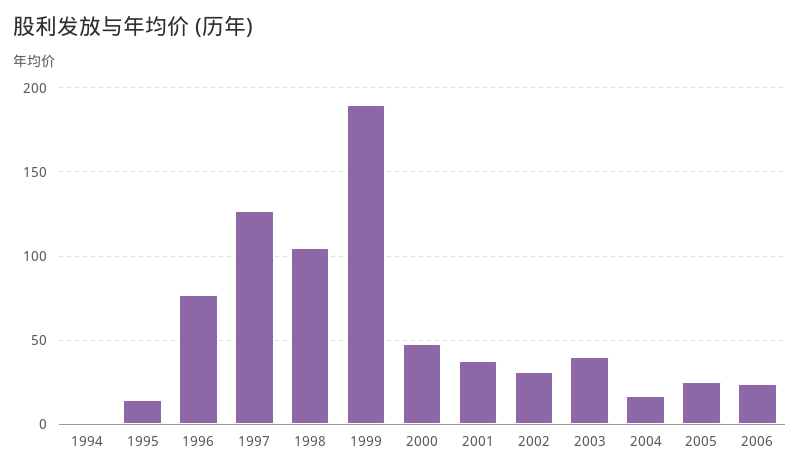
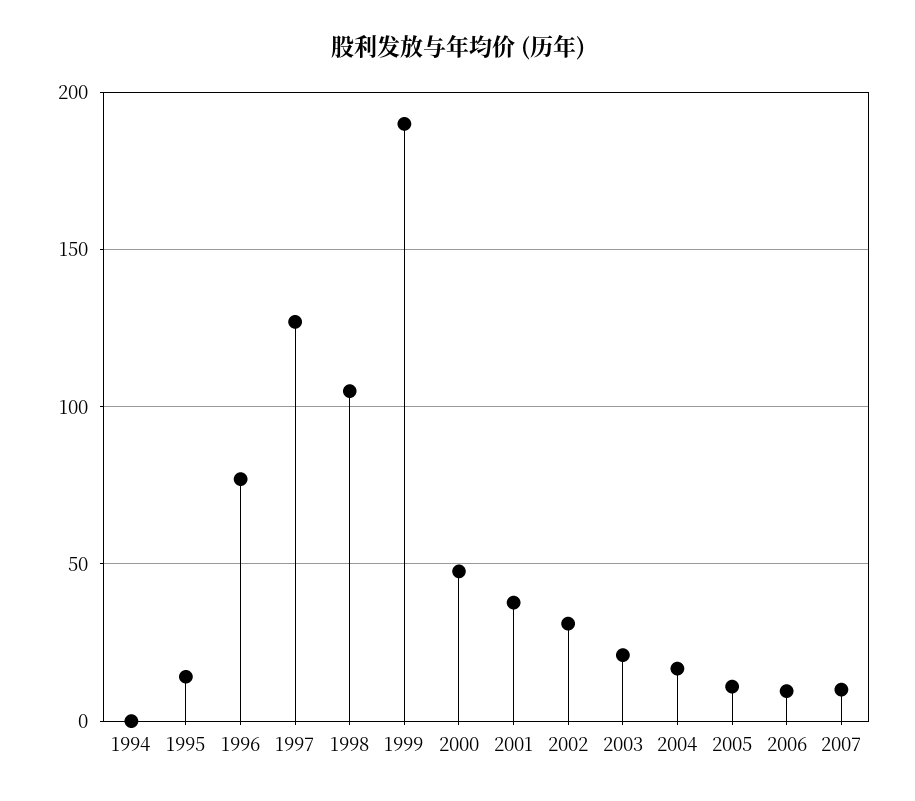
2003: 40 -> 20
2005: 25 -> 10
2006: 25 -> 10
2007: none -> 10

